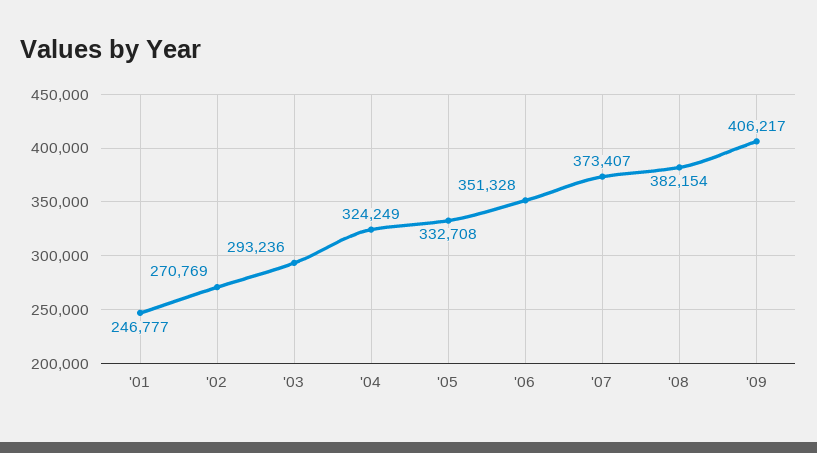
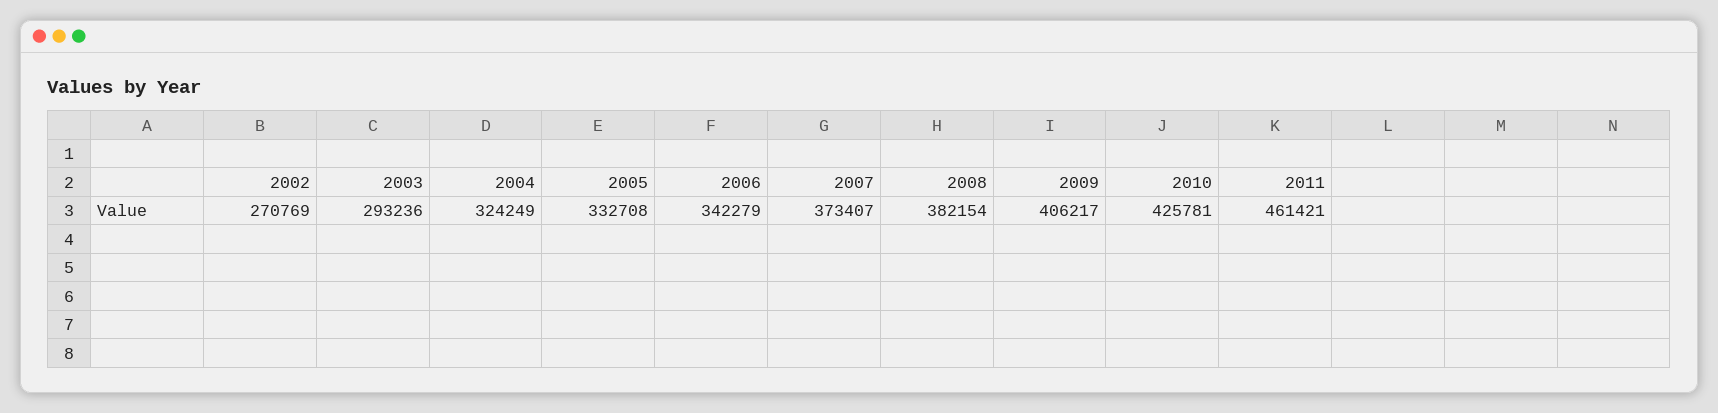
'01: 246777 -> none
'06: 351328 -> 342279
2010: none -> 425781
2011: none -> 461421

